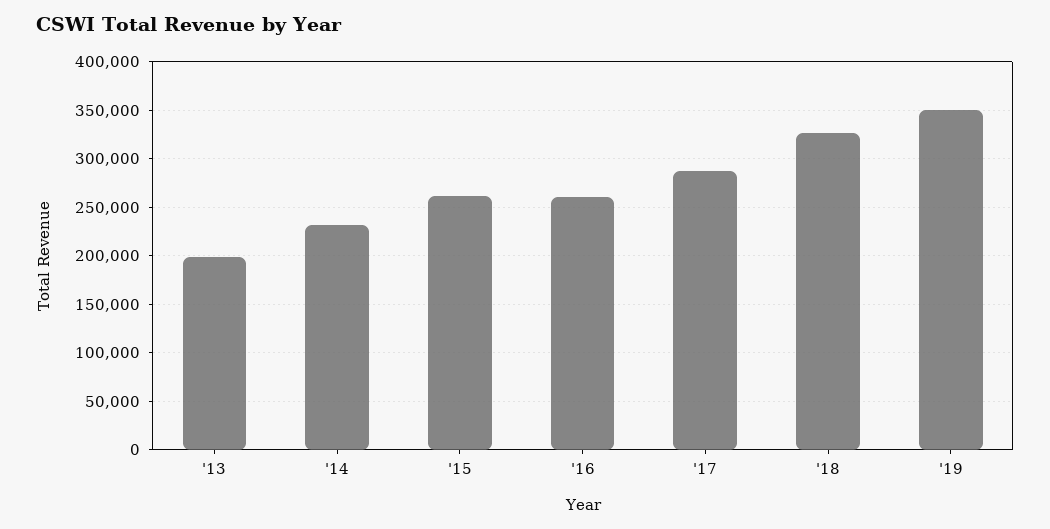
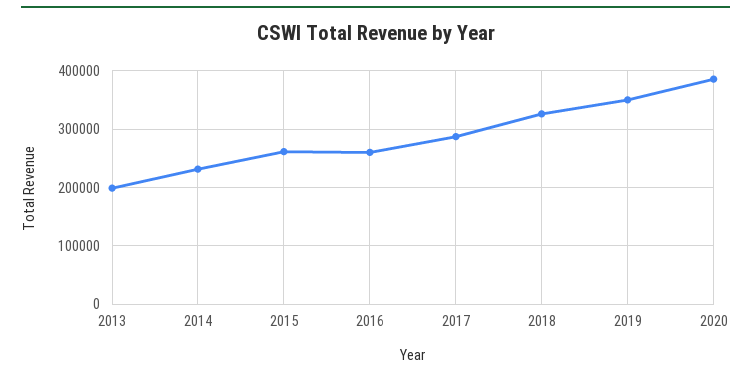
2020: none -> 380000

